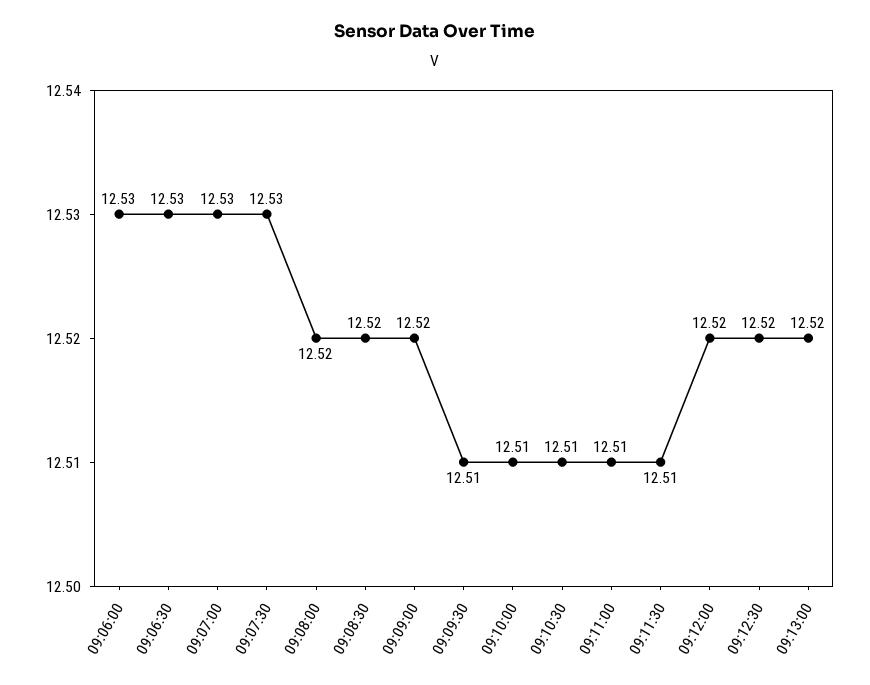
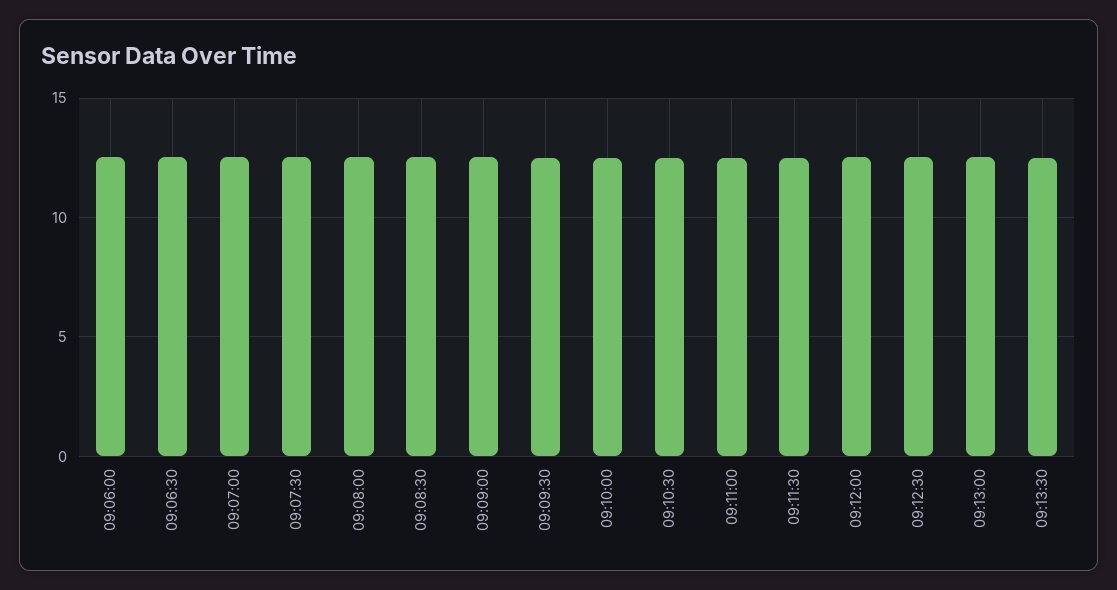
09:13:30: none -> 12.5

